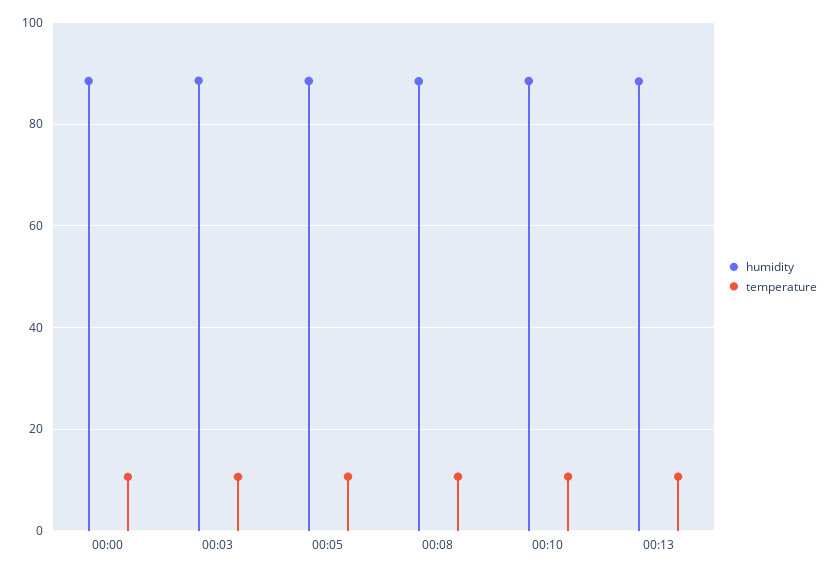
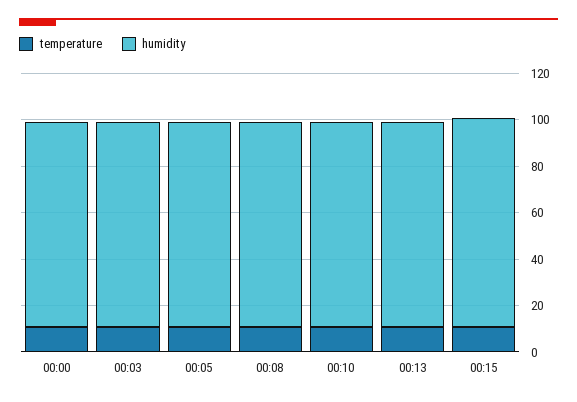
temperature, 00:15: none -> 10
humidity, 00:15: none -> 90

